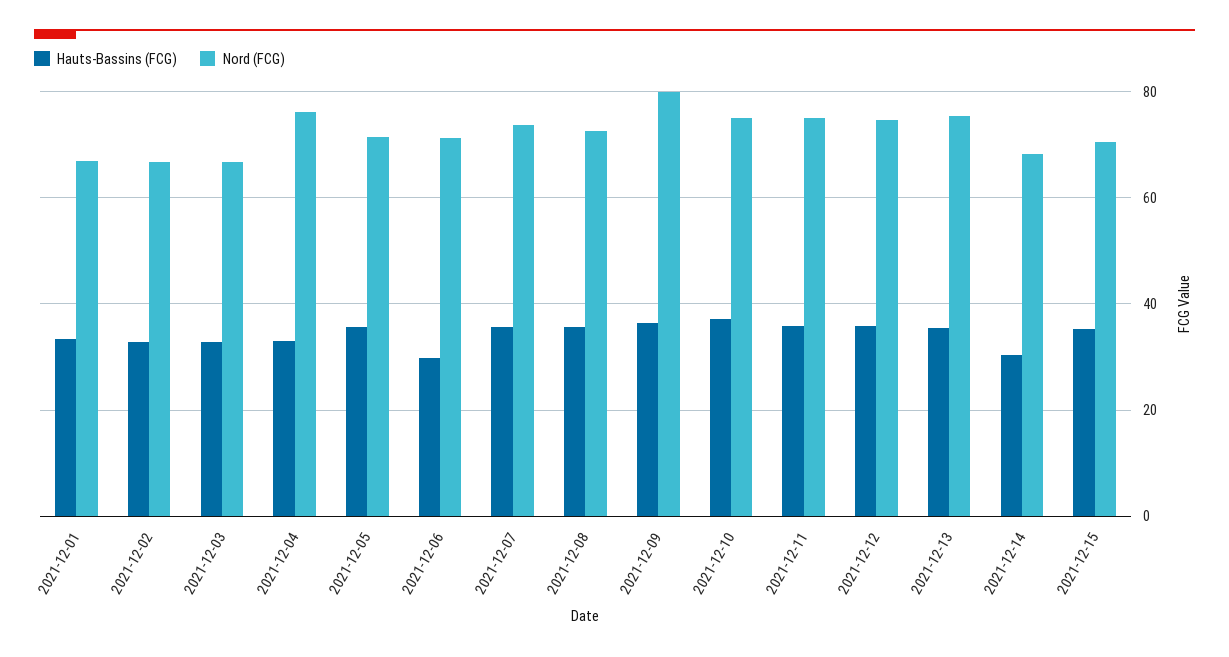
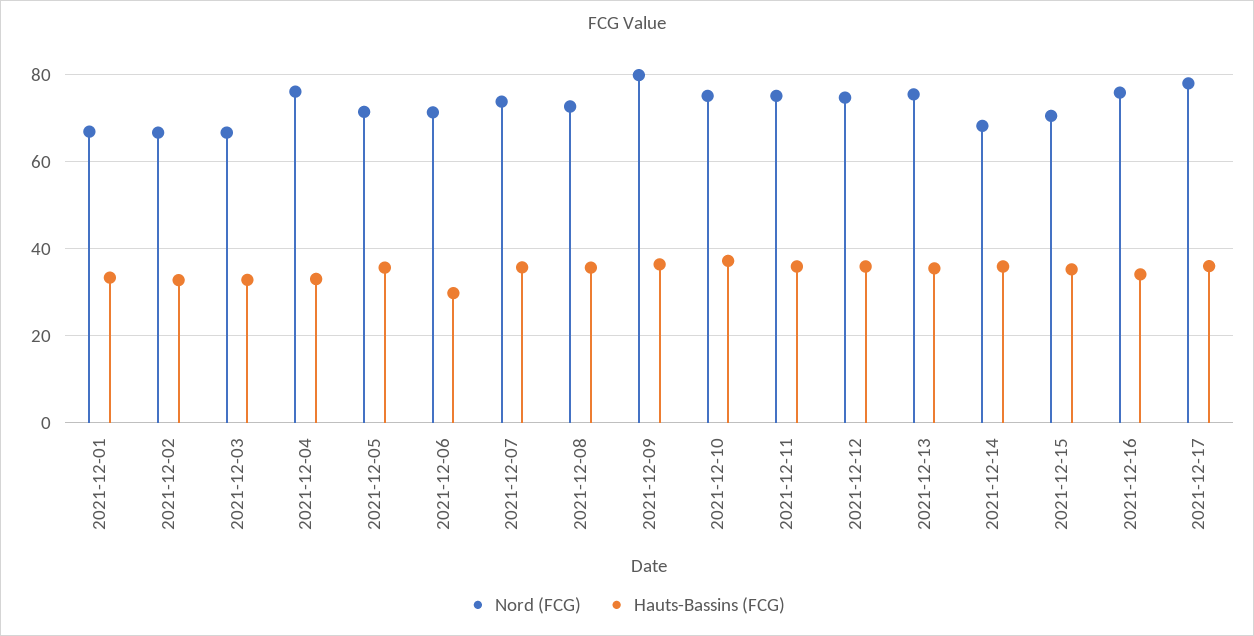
Hauts-Bassins (FCG), 2021-12-14: 30 -> 36
Nord (FCG), 2021-12-16: none -> 76
Hauts-Bassins (FCG), 2021-12-16: none -> 34
Nord (FCG), 2021-12-17: none -> 78
Hauts-Bassins (FCG), 2021-12-17: none -> 36

